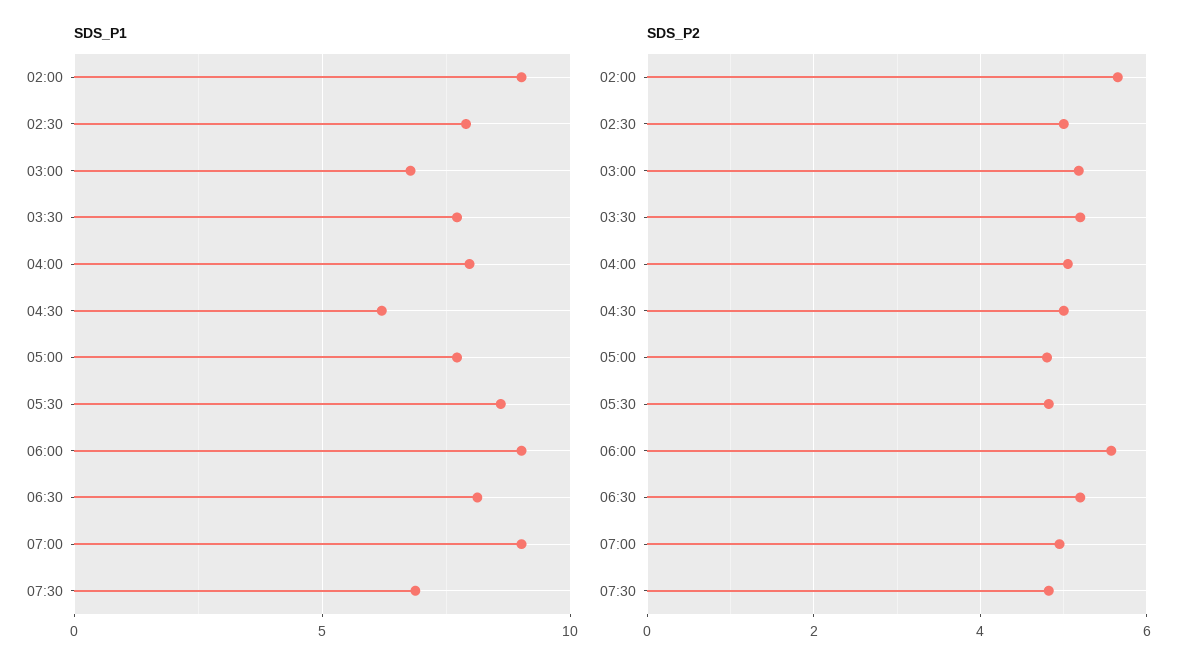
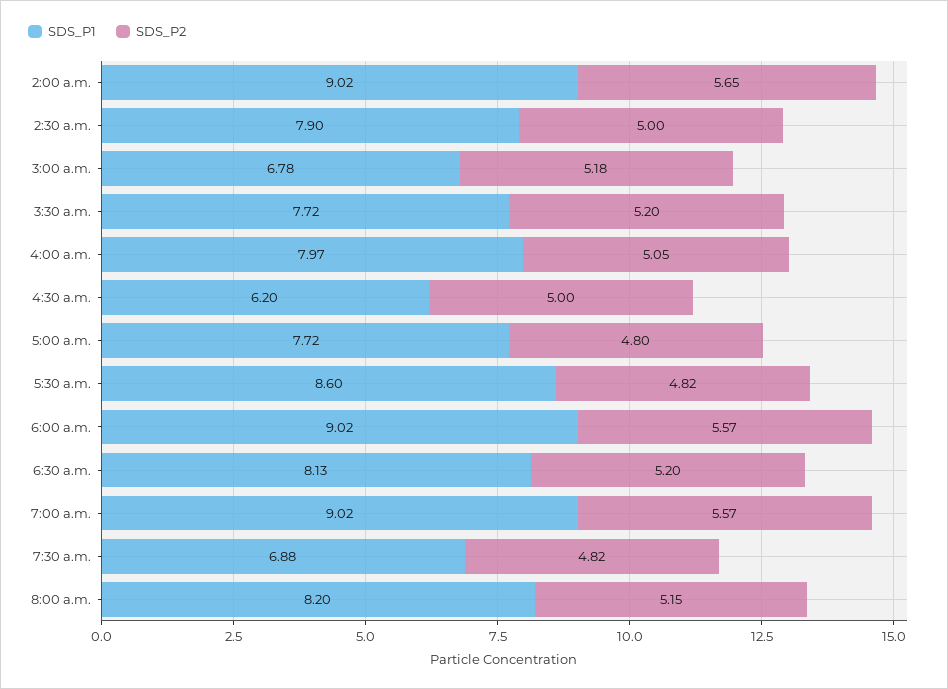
SDS_P2, 07:00: 5 -> 5.57
SDS_P1, 8:00 a.m.: none -> 8.2
SDS_P2, 8:00 a.m.: none -> 5.15

